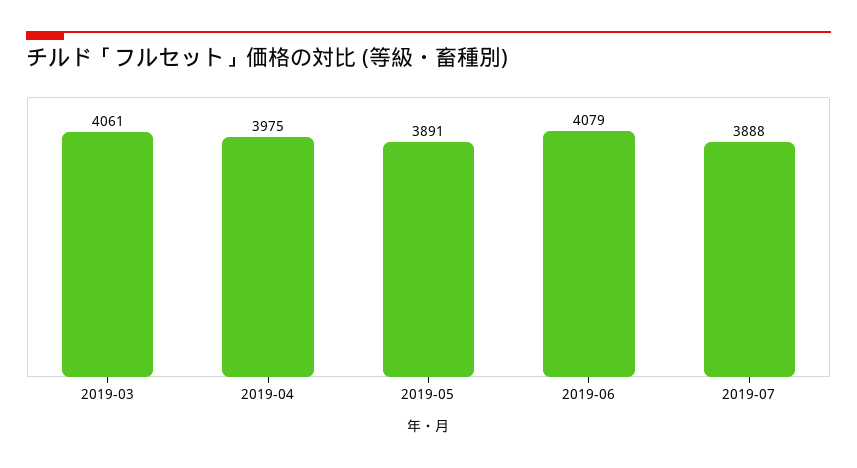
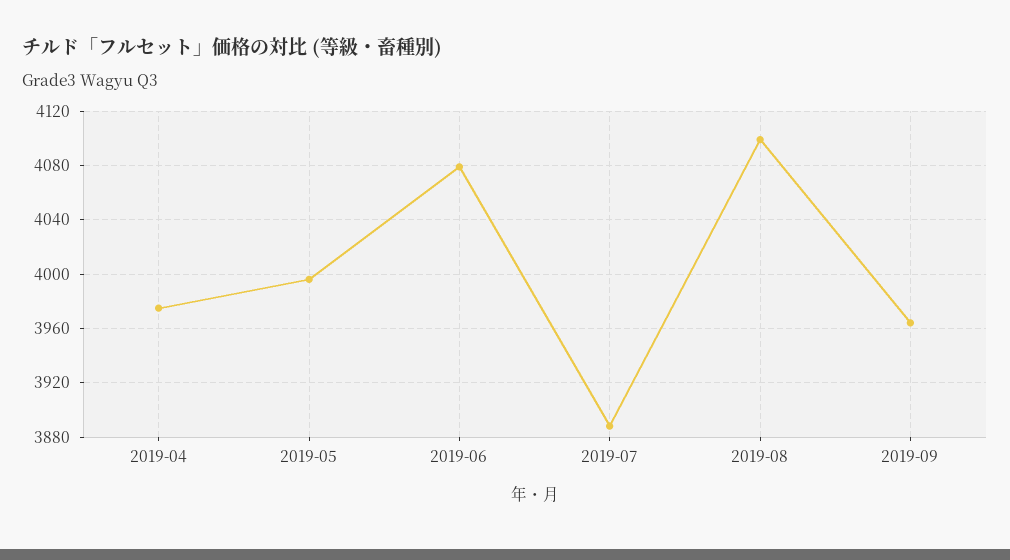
2019-03: 4061 -> none
2019-05: 3891 -> 3995
2019-08: none -> 4100
2019-09: none -> 3965

